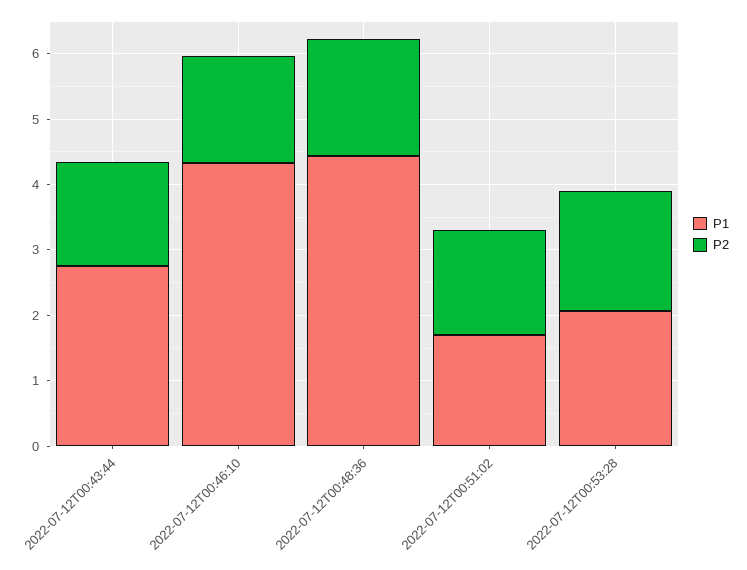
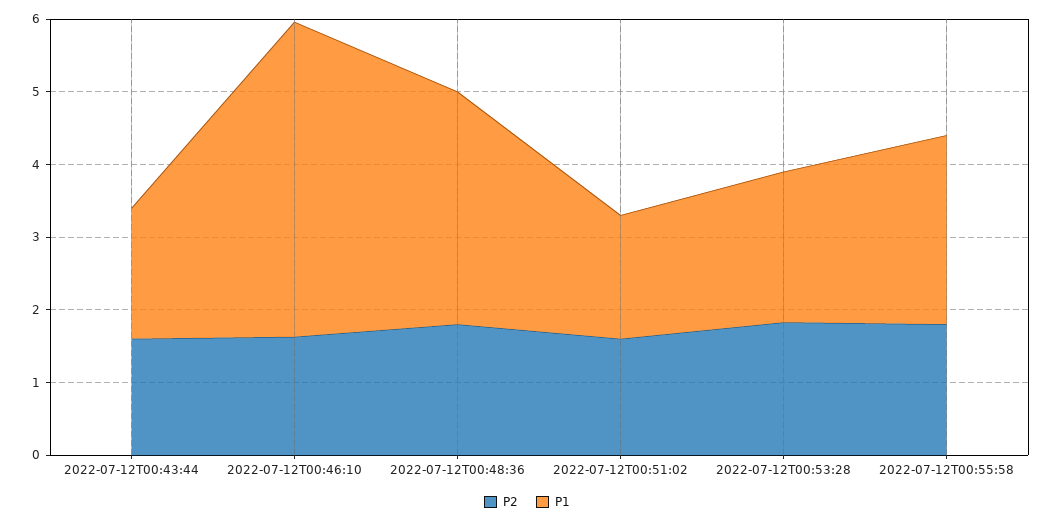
P1, 2022-07-12T00:43:44: 2.8 -> 1.8
P1, 2022-07-12T00:48:36: 4.4 -> 3.2
P2, 2022-07-12T00:55:58: none -> 1.8
P1, 2022-07-12T00:55:58: none -> 2.6

